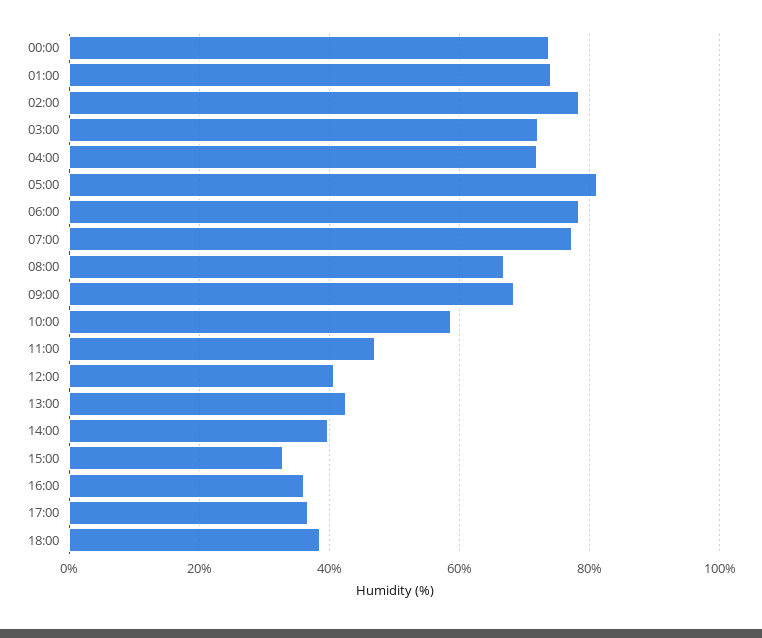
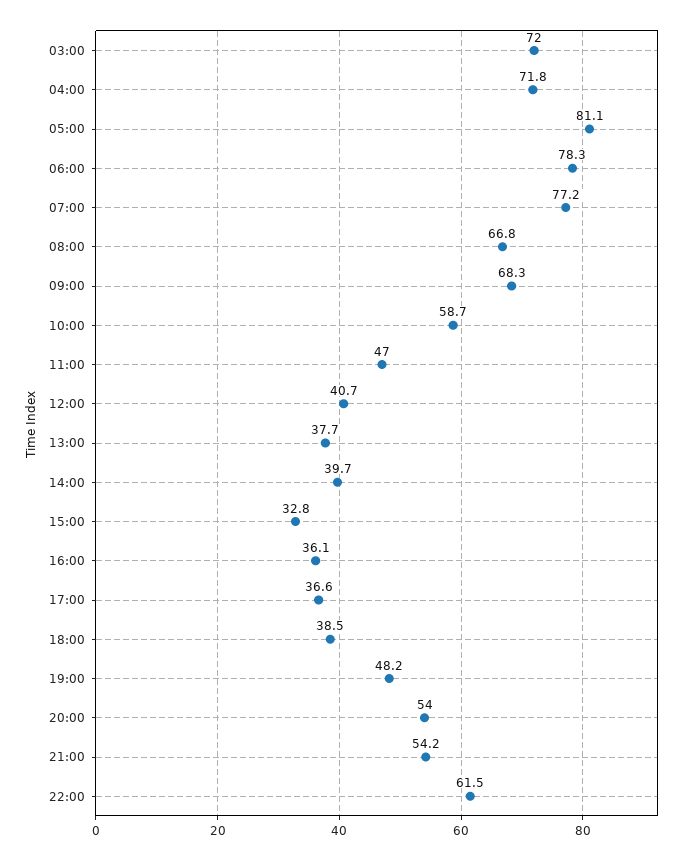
00:00: 74 -> none
01:00: 74 -> none
02:00: 78 -> none
13:00: 42 -> 37.7
19:00: none -> 48.2
20:00: none -> 54
21:00: none -> 54.2
22:00: none -> 61.5

